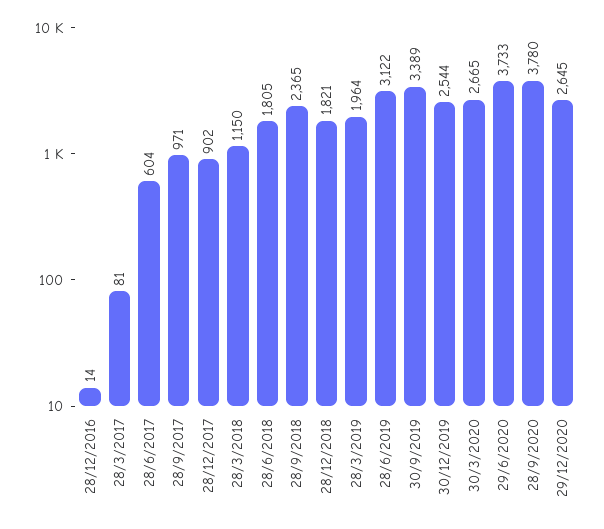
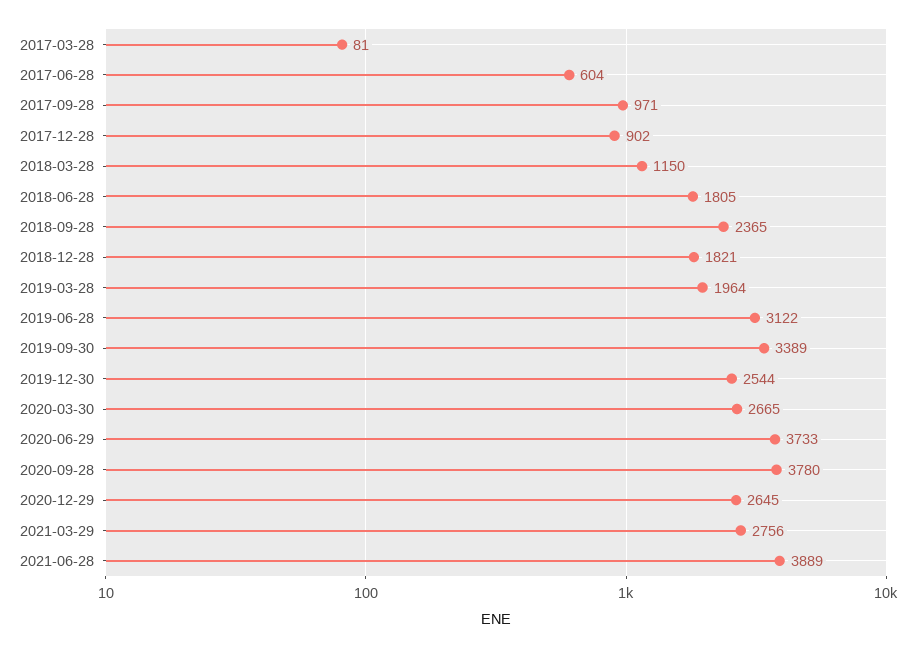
28/12/2016: 14 -> none
2021-03-29: none -> 2756
2021-06-28: none -> 3889

